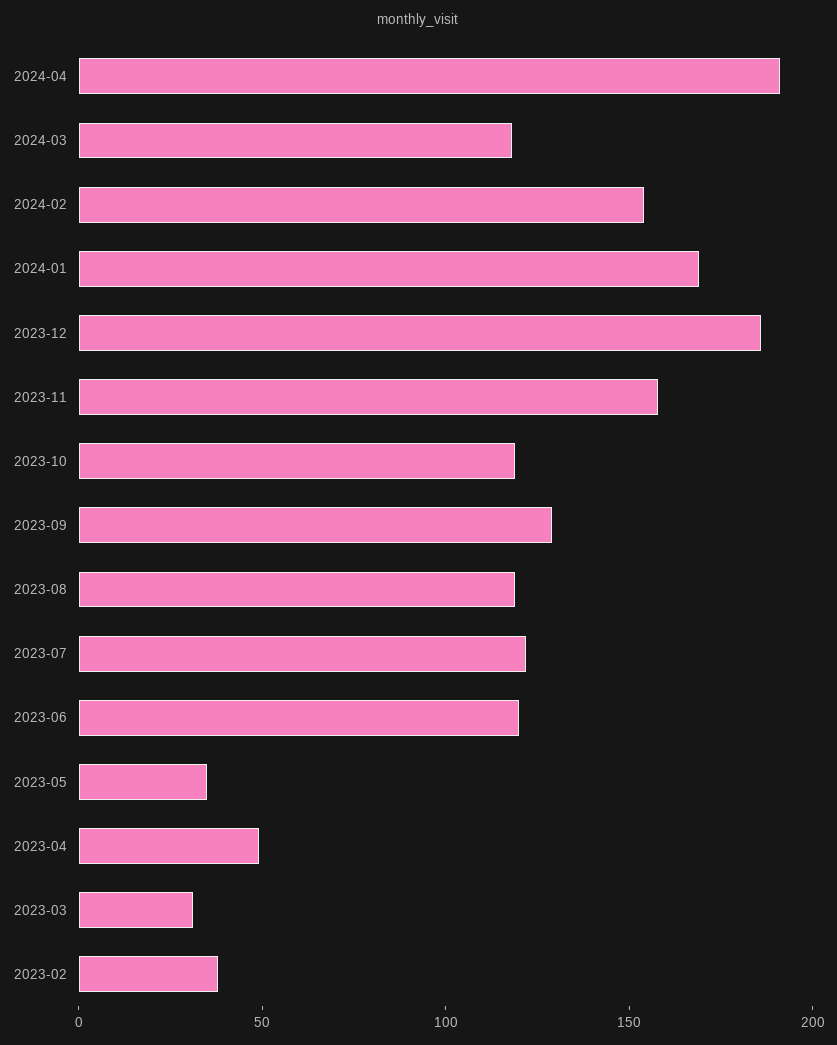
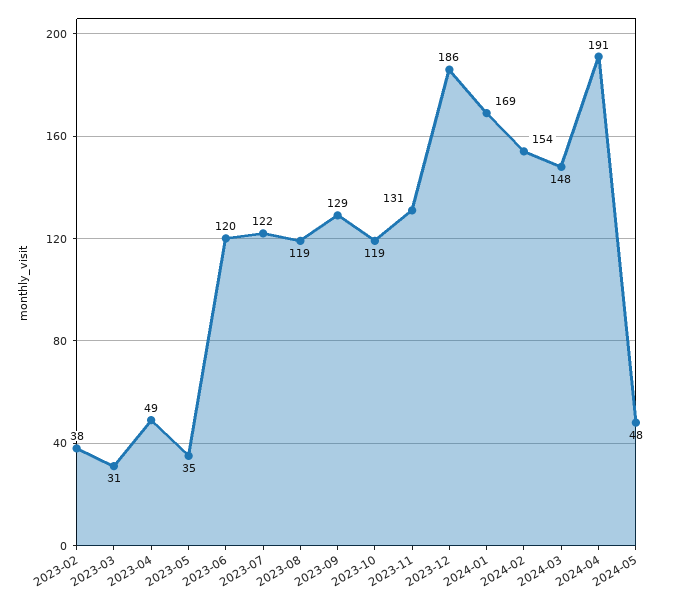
2024-03: 120 -> 148
2023-11: 160 -> 131
2024-05: none -> 48

